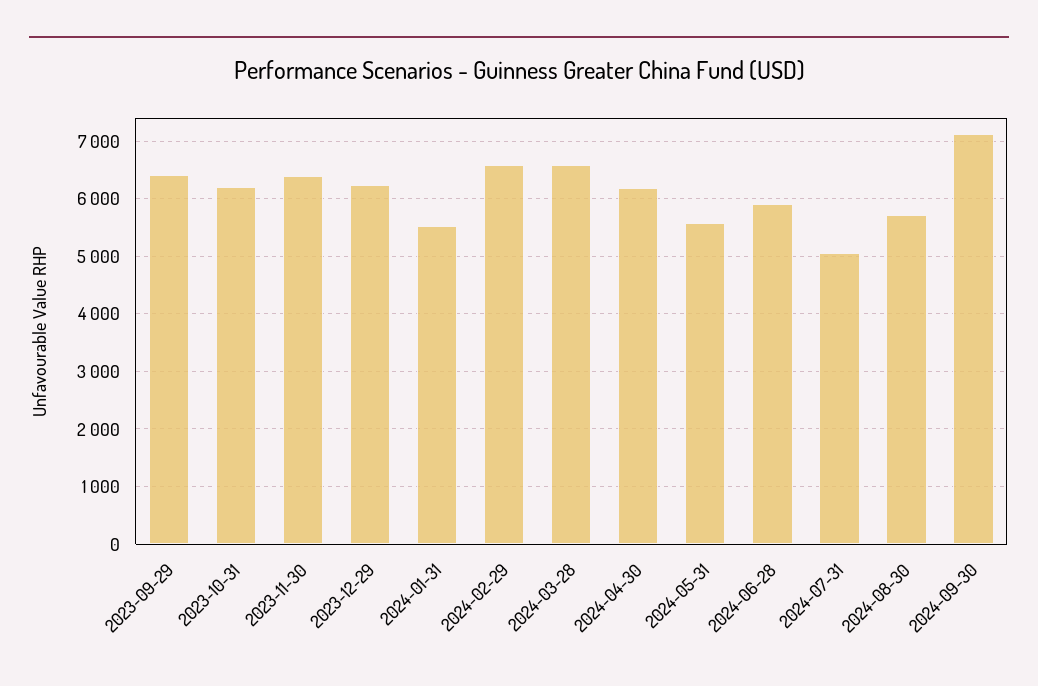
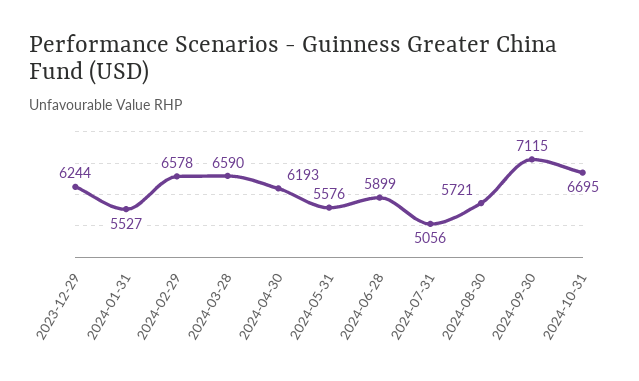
2023-09-29: 6400 -> none
2023-10-31: 6200 -> none
2023-11-30: 6400 -> none
2024-10-31: none -> 6695

